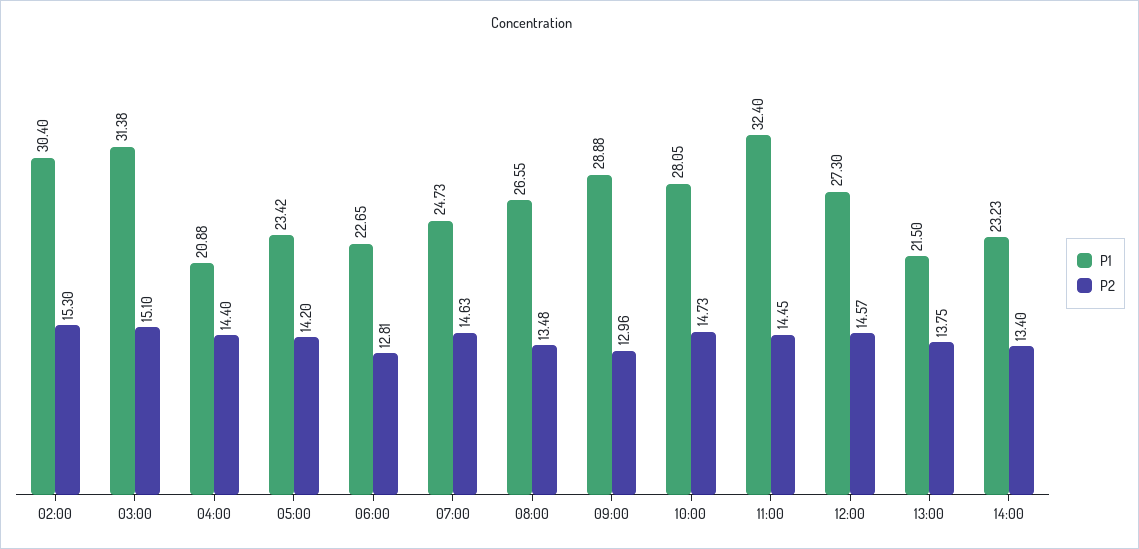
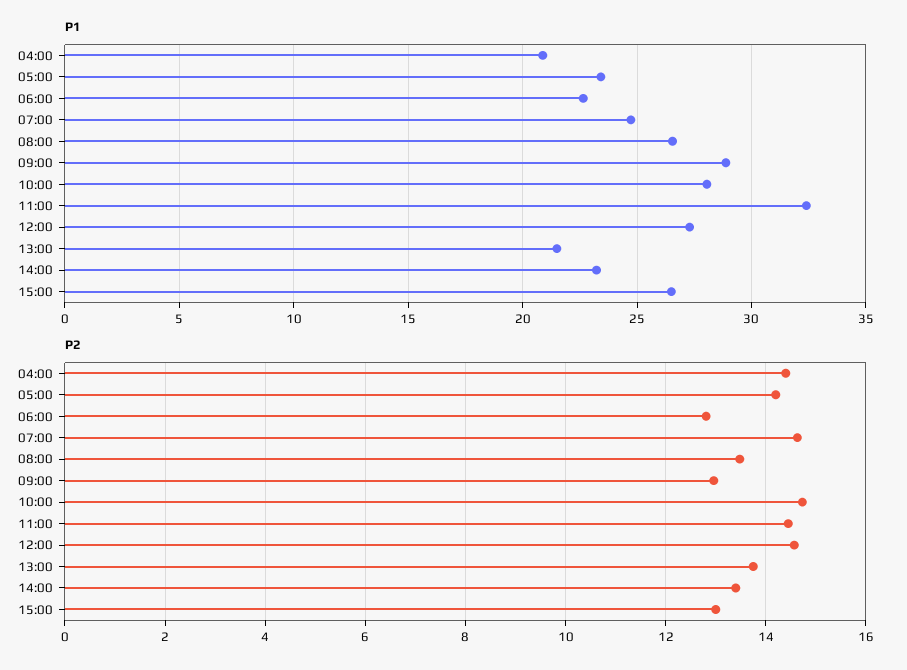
P1, 02:00: 30.4 -> none
P2, 02:00: 15.3 -> none
P1, 03:00: 31.38 -> none
P2, 03:00: 15.1 -> none
P1, 15:00: none -> 26.5
P2, 15:00: none -> 13

